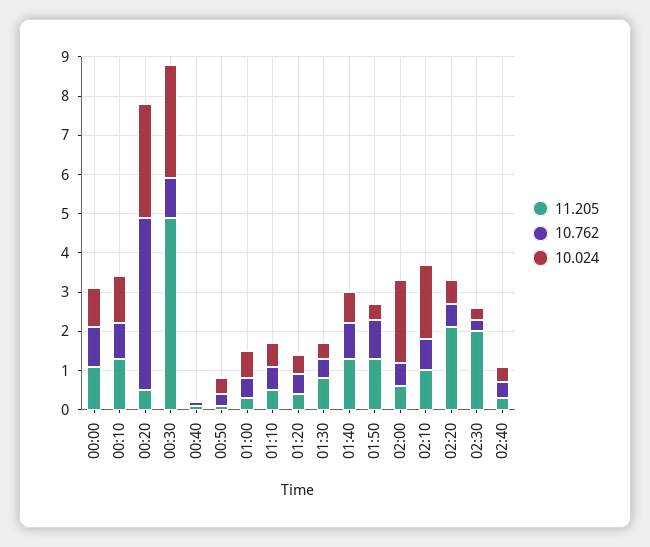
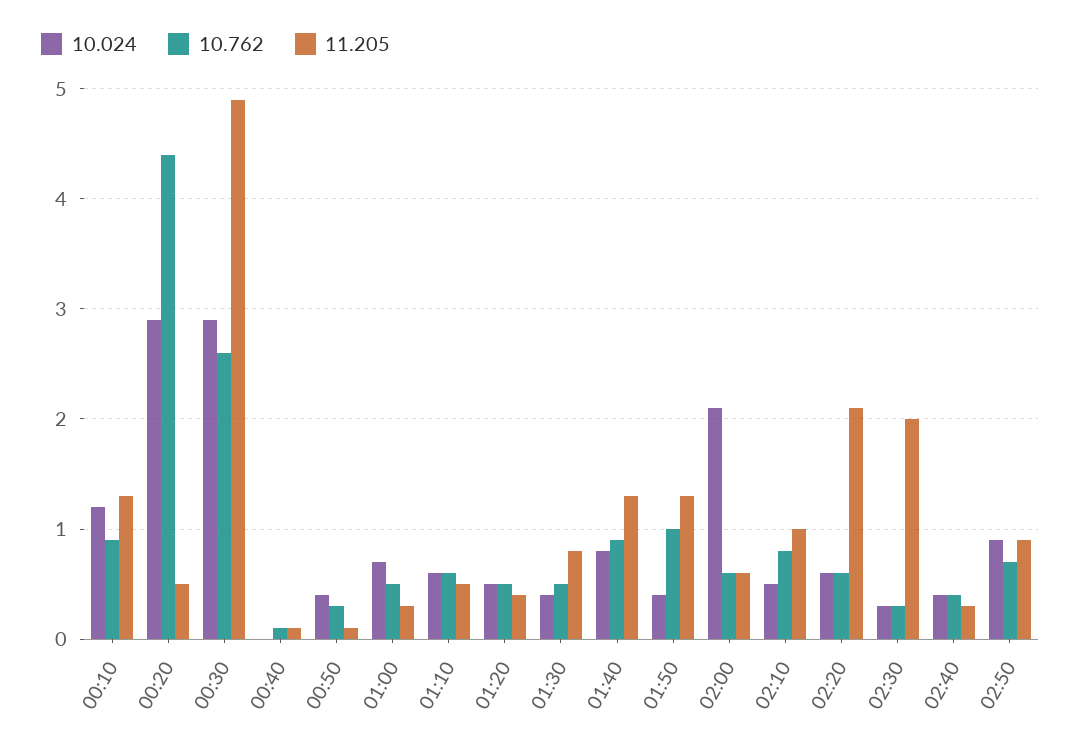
11.205, 00:00: 1 -> none
10.762, 00:00: 1 -> none
10.024, 00:00: 1 -> none
10.762, 00:30: 1 -> 2.6
10.024, 02:10: 2 -> 0.5
10.024, 02:50: none -> 0.9
10.762, 02:50: none -> 0.7
11.205, 02:50: none -> 0.9

